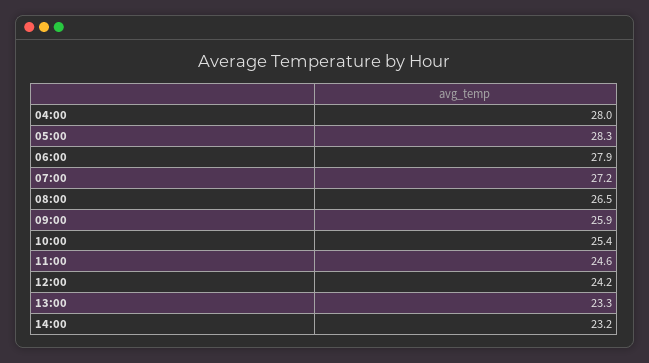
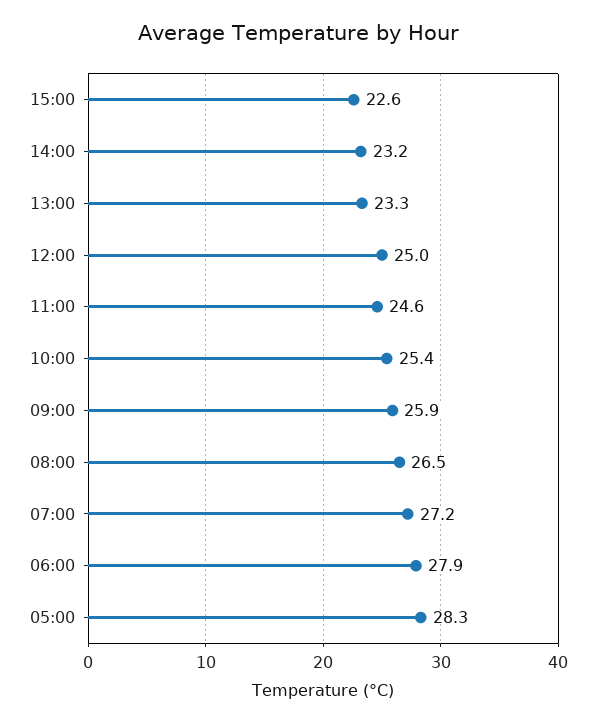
04:00: 28 -> none
12:00: 24.2 -> 25
15:00: none -> 22.6

